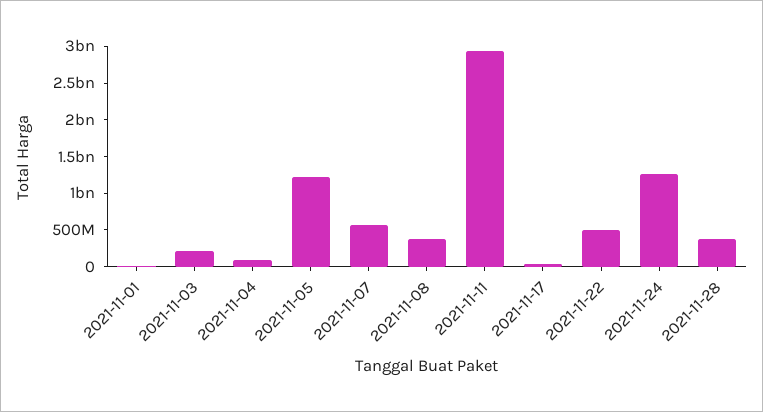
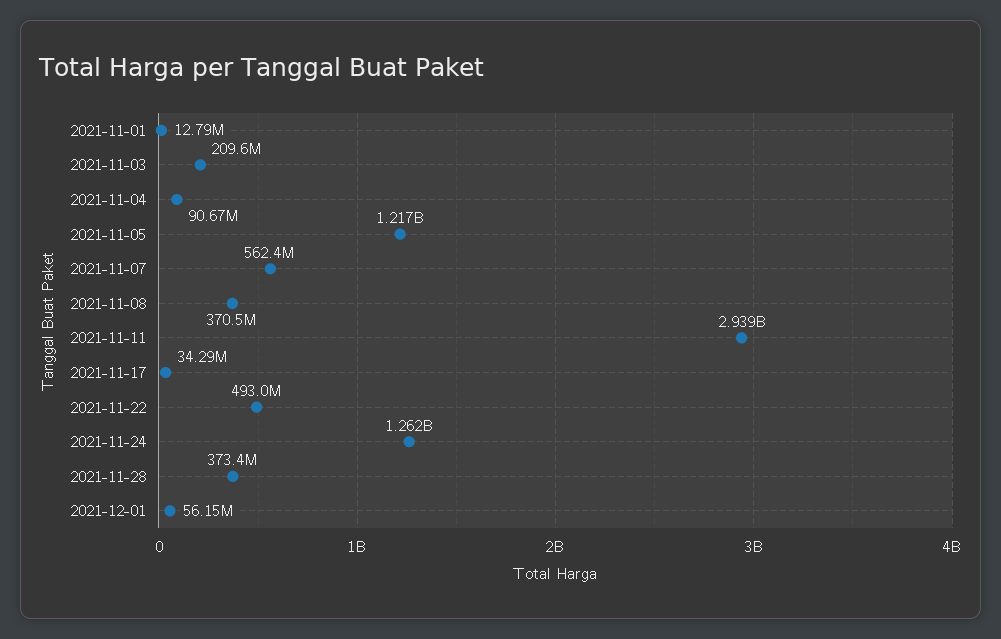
2021-12-01: none -> 56150000

